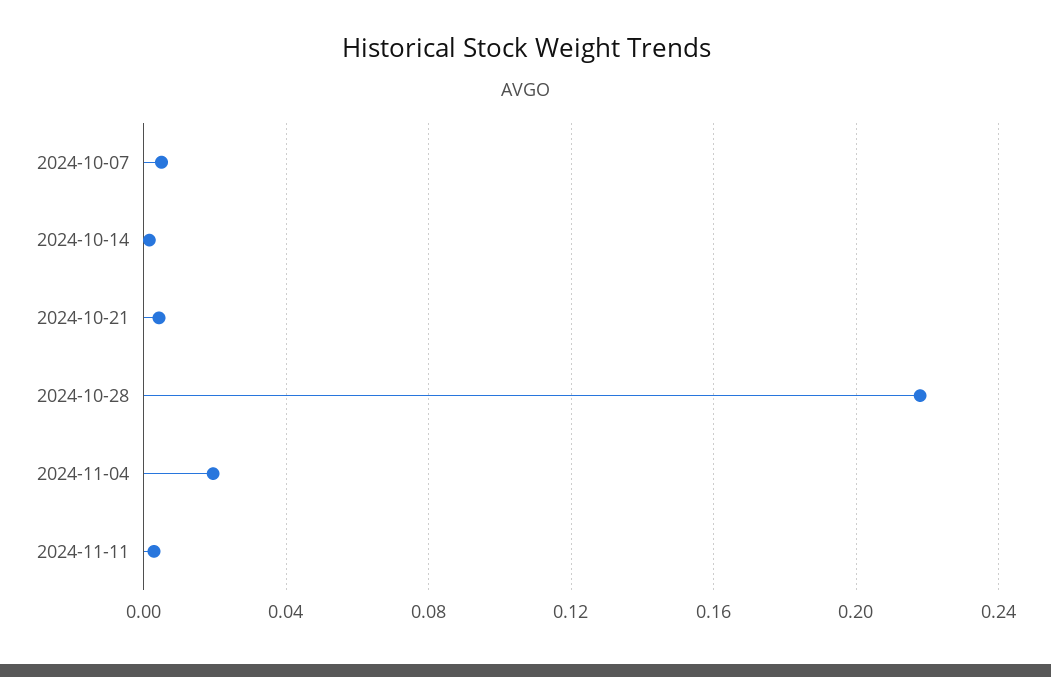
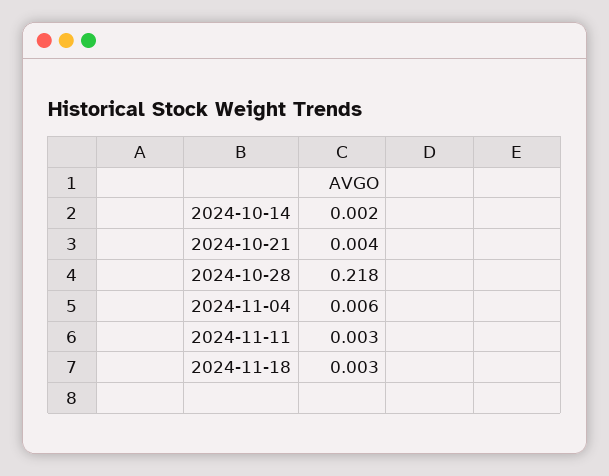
2024-10-07: 0.005 -> none
2024-11-04: 0.02 -> 0.006
2024-11-18: none -> 0.003

